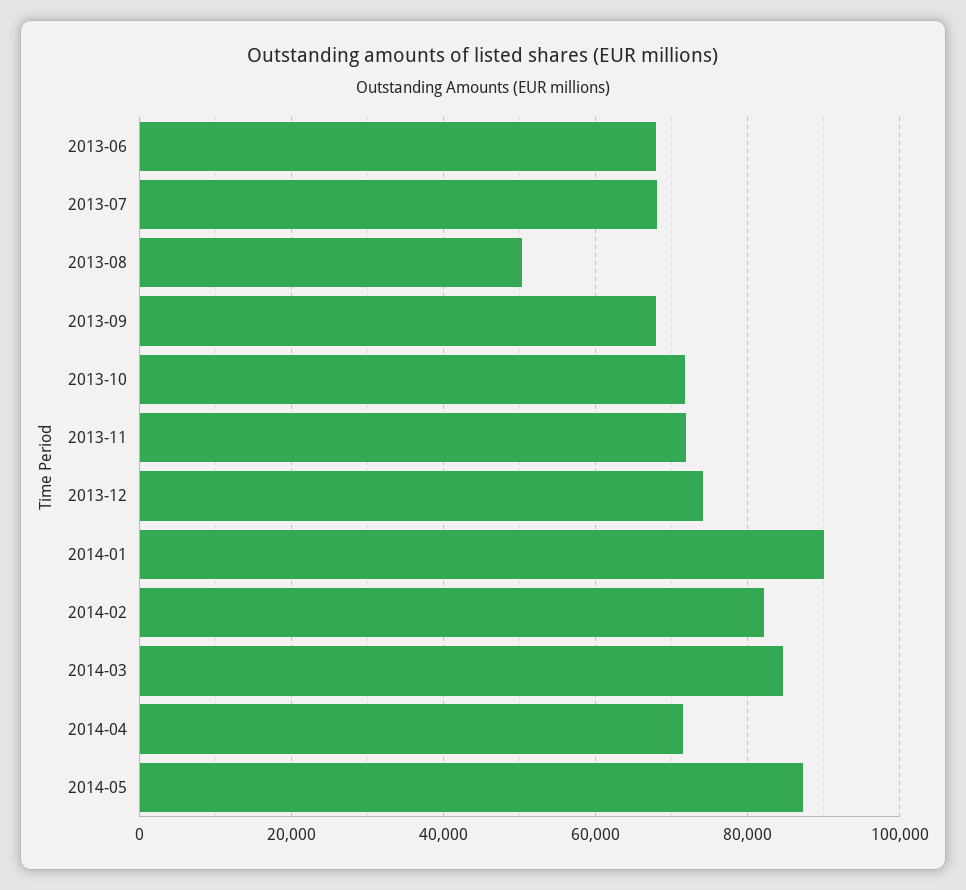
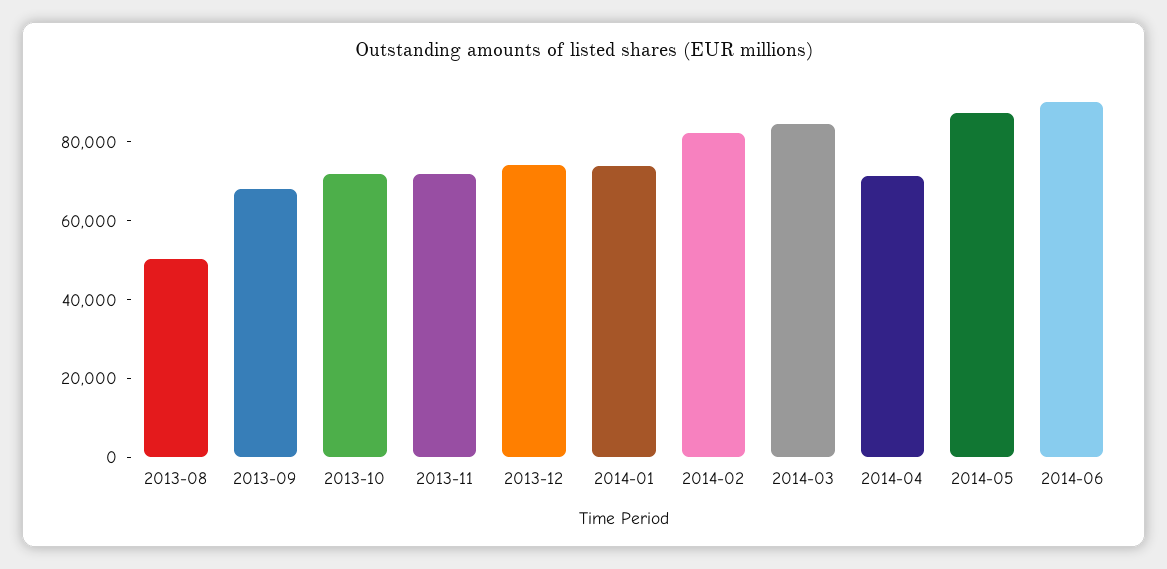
2013-06: 68000 -> none
2013-07: 68000 -> none
2014-01: 90000 -> 75000
2014-06: none -> 90000

